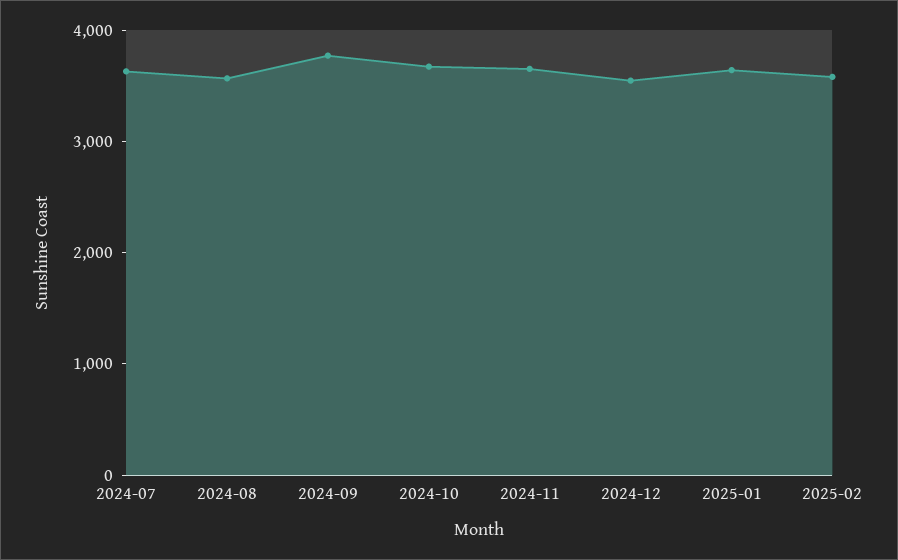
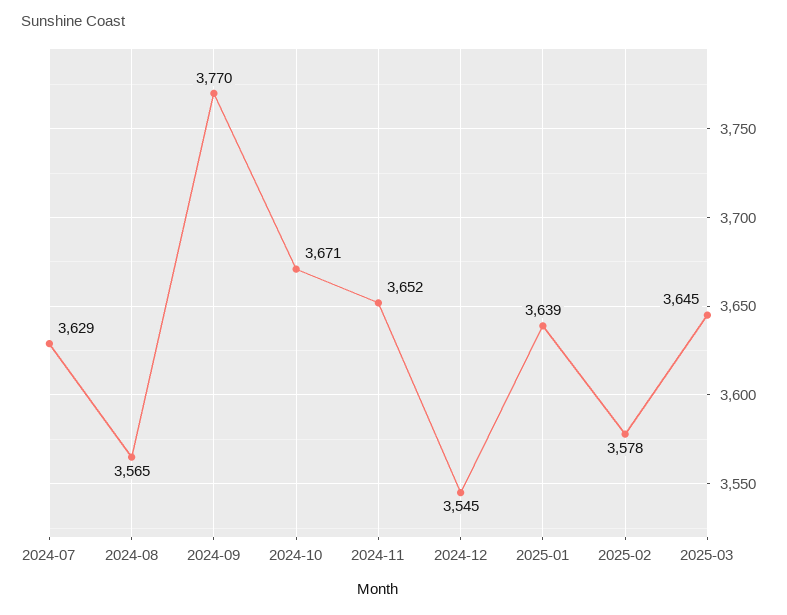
2025-03: none -> 3645

